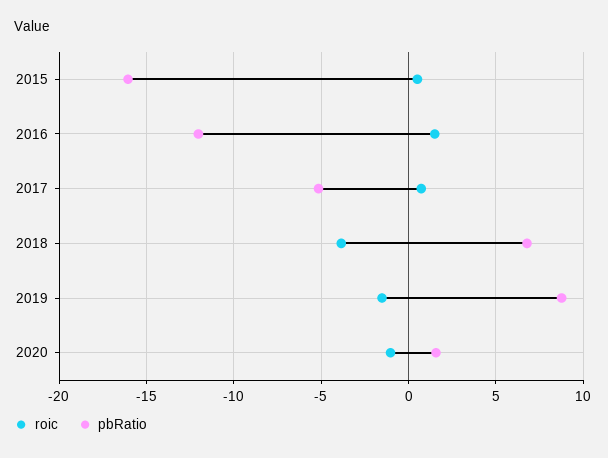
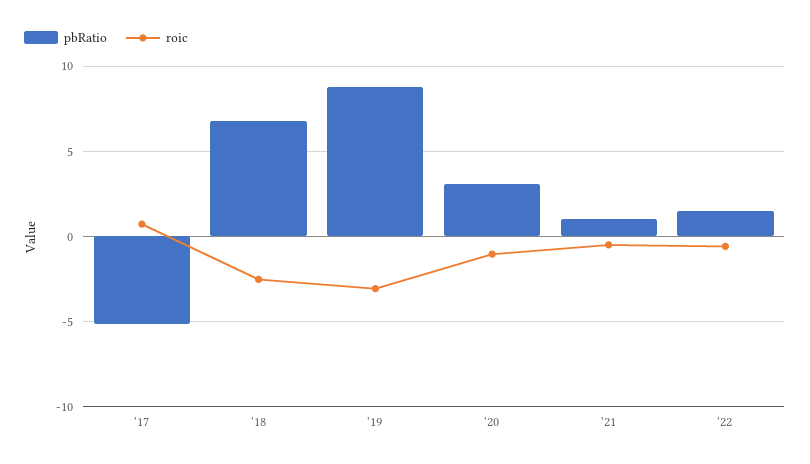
roic, 2015: 0.5 -> none
pbRatio, 2015: -16 -> none
roic, 2016: 1.5 -> none
pbRatio, 2016: -12 -> none
roic, 2018: -4 -> -2.5
roic, 2019: -1.5 -> -3
pbRatio, 2020: 1.5 -> 3
pbRatio, '21: none -> 1
roic, '21: none -> -0.5
pbRatio, '22: none -> 1.5
roic, '22: none -> -0.5

